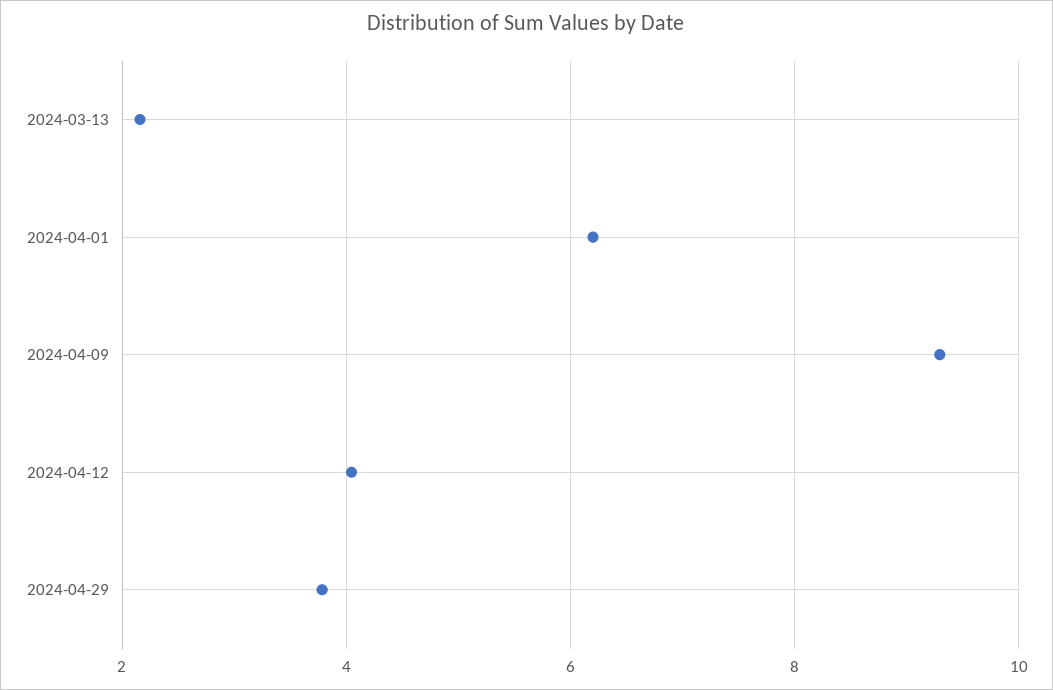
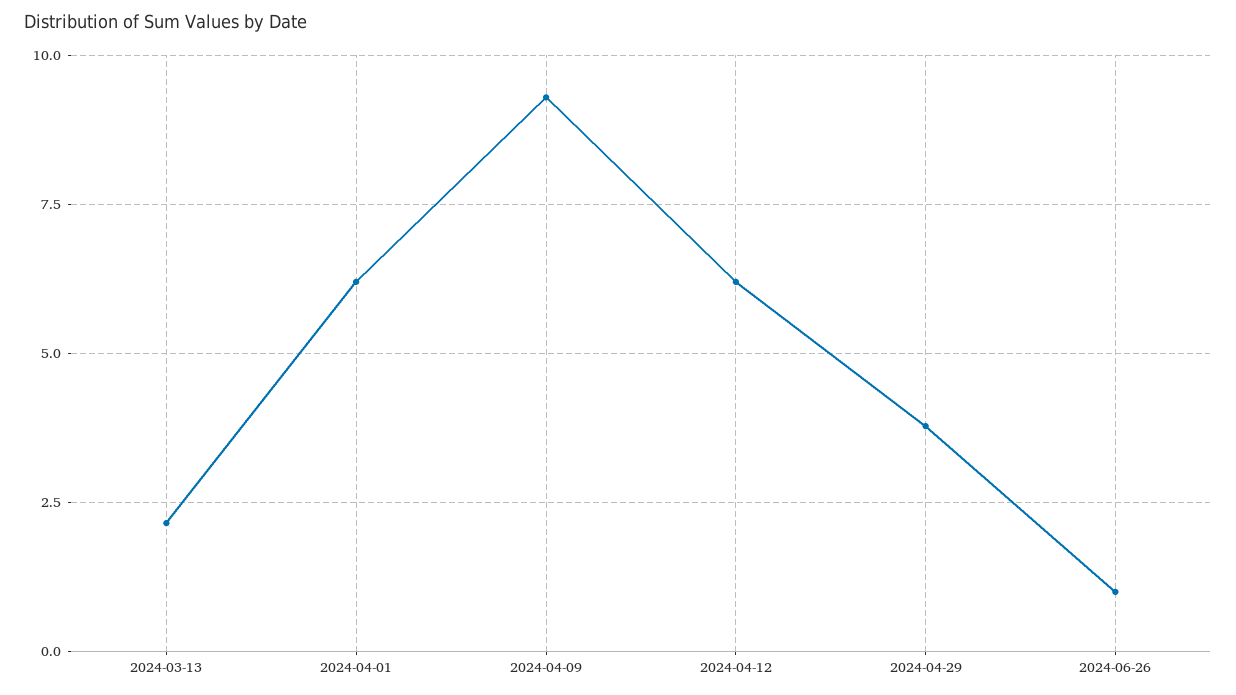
2024-04-12: 4 -> 6.25
2024-06-26: none -> 1

